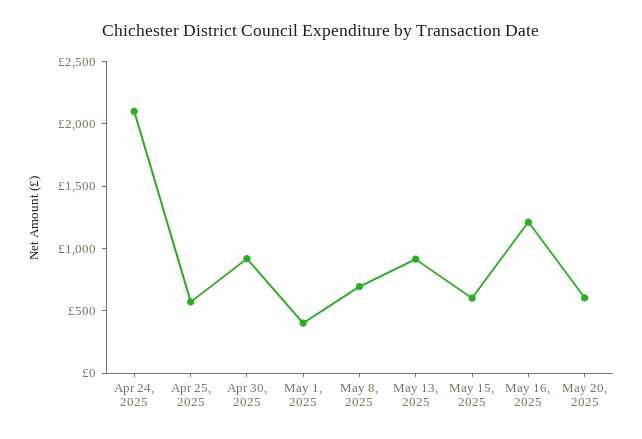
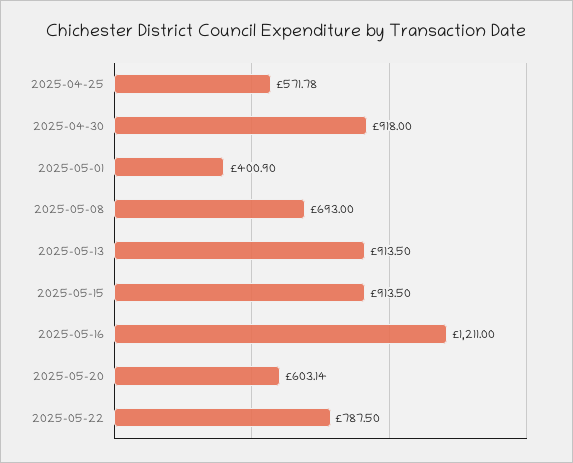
Apr 24, 2025: 2100 -> none
May 15, 2025: 600 -> 913.5
2025-05-22: none -> 787.5

